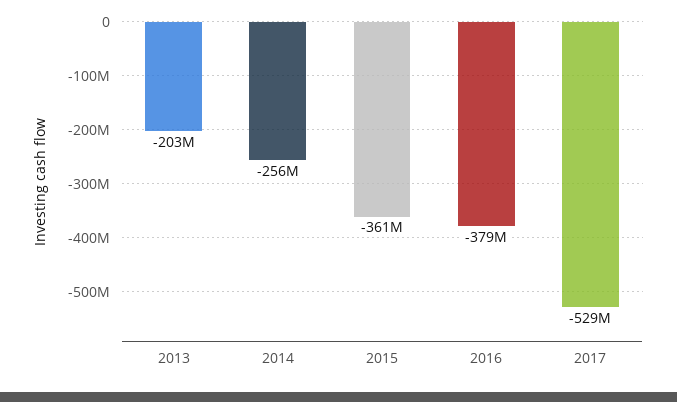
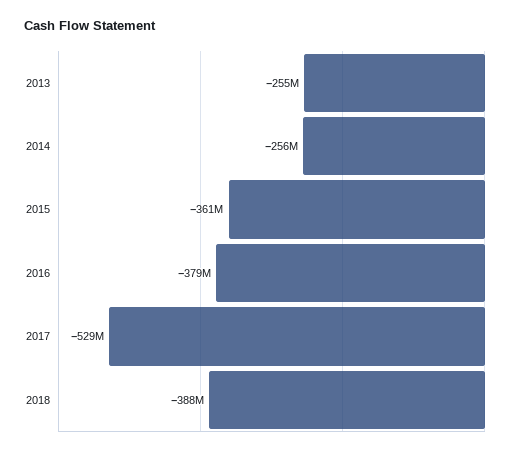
2013: -203000000 -> -255000000
2018: none -> -388000000

